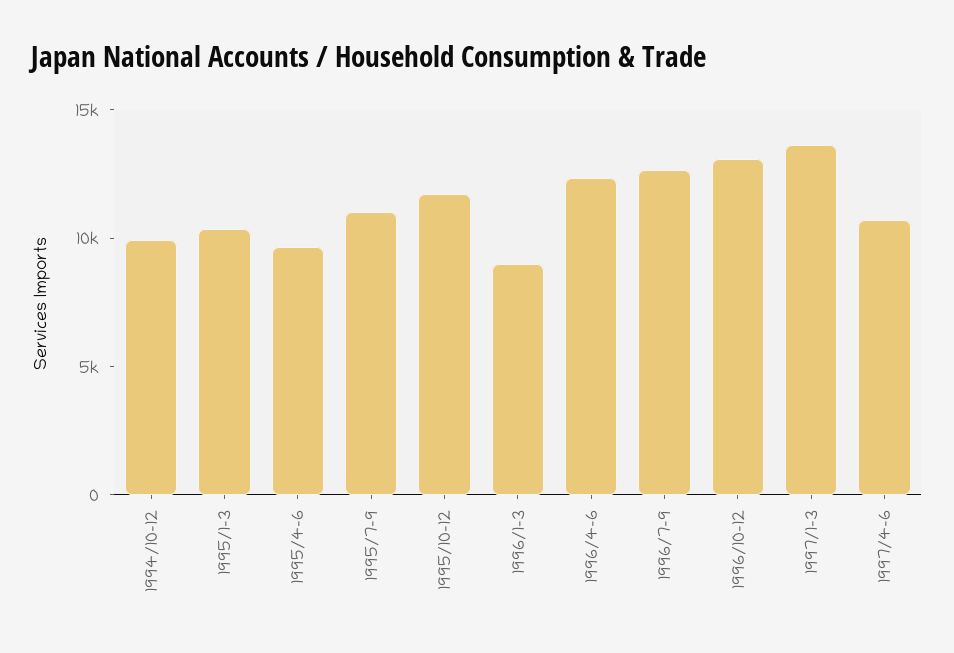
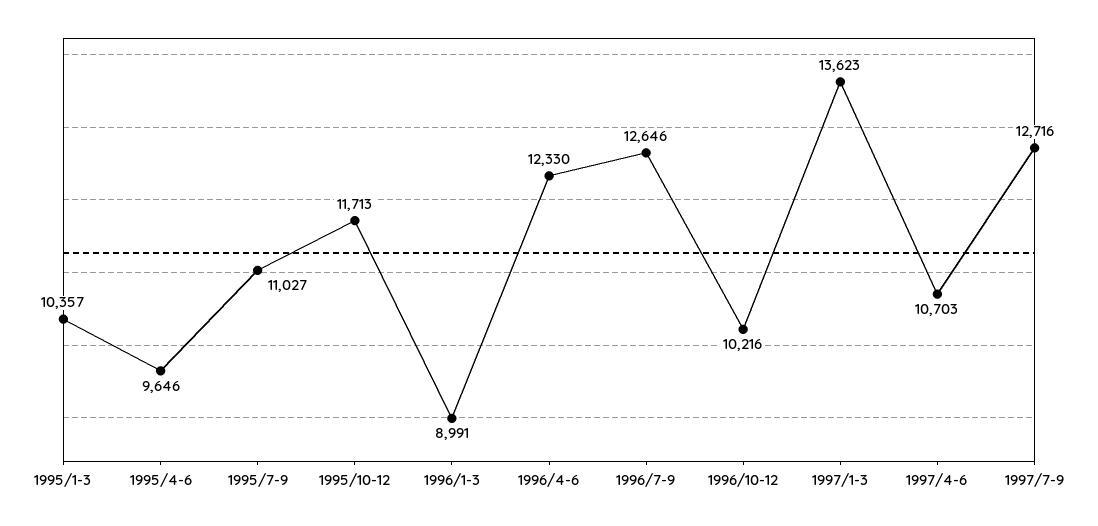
1994/10-12: 10000 -> none
1996/10-12: 13000 -> 10216
1997/7-9: none -> 12716

